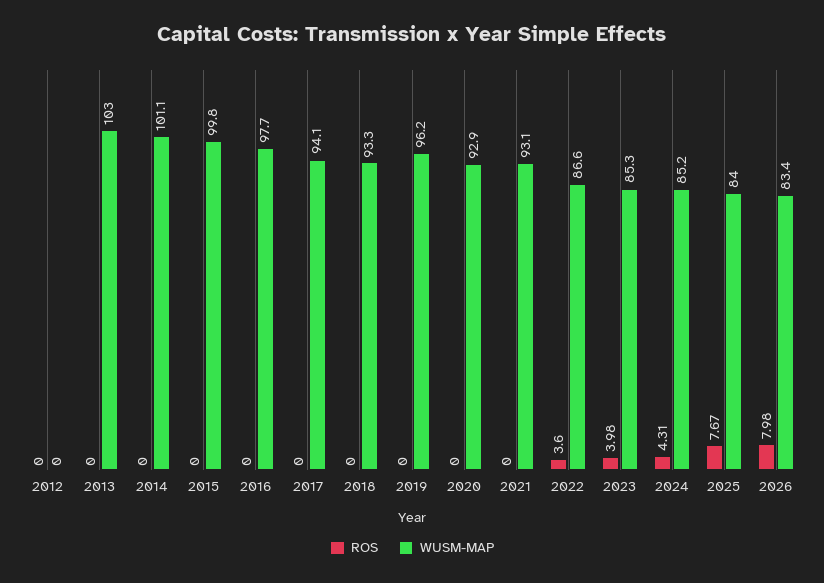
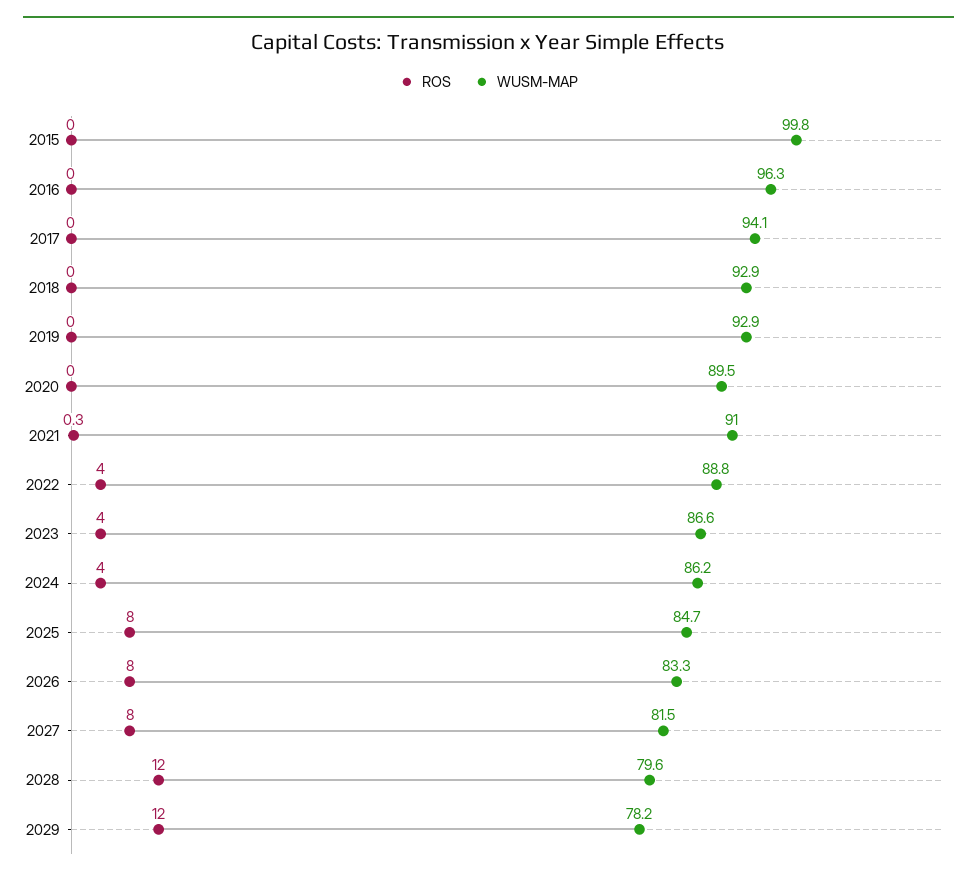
ROS, 2012: 0 -> none
WUSM-MAP, 2012: 0 -> none
ROS, 2013: 0 -> none
WUSM-MAP, 2013: 103 -> none
ROS, 2014: 0 -> none
WUSM-MAP, 2014: 101.1 -> none
WUSM-MAP, 2016: 97.7 -> 96.3
WUSM-MAP, 2018: 93.3 -> 92.9
WUSM-MAP, 2019: 96.2 -> 92.9
WUSM-MAP, 2020: 92.9 -> 89.5
ROS, 2021: 0 -> 0.3
WUSM-MAP, 2021: 93.1 -> 91
ROS, 2022: 3.6 -> 4
WUSM-MAP, 2022: 86.6 -> 88.8
WUSM-MAP, 2023: 85.3 -> 86.6
ROS, 2024: 4.31 -> 4
WUSM-MAP, 2024: 85.2 -> 86.2
ROS, 2025: 7.67 -> 8
WUSM-MAP, 2025: 84 -> 84.7
WUSM-MAP, 2026: 83.4 -> 83.3
ROS, 2027: none -> 8
WUSM-MAP, 2027: none -> 81.5
ROS, 2028: none -> 12
WUSM-MAP, 2028: none -> 79.6
ROS, 2029: none -> 12
WUSM-MAP, 2029: none -> 78.2

